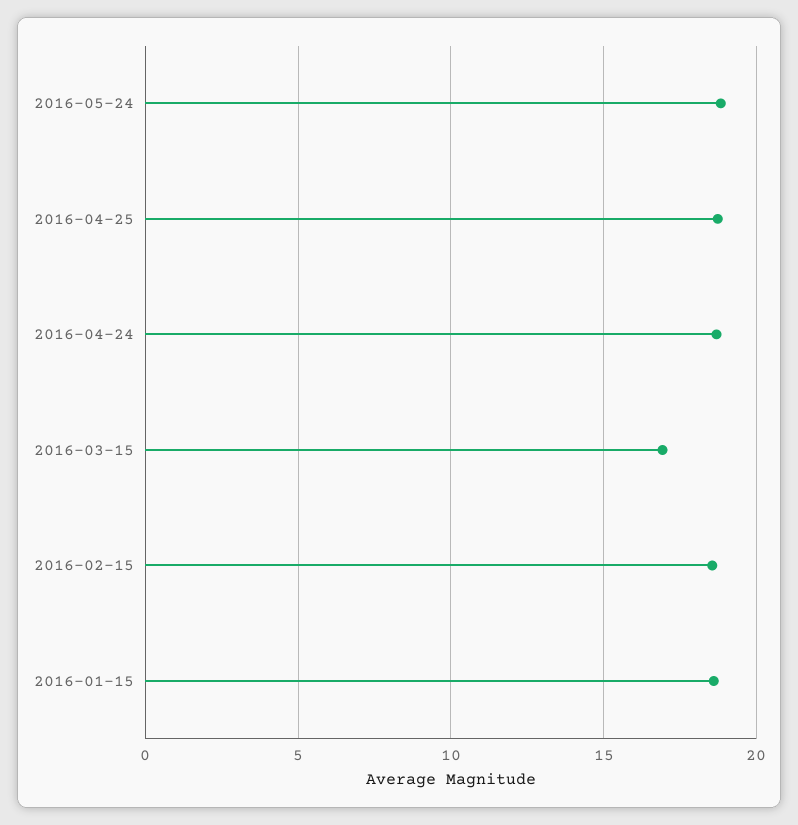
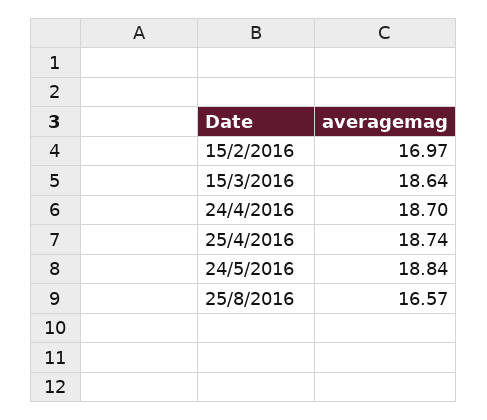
2016-03-15: 17 -> 18.64
2016-02-15: 18.5 -> 16.97
2016-01-15: 18.5 -> none
25/8/2016: none -> 16.57

